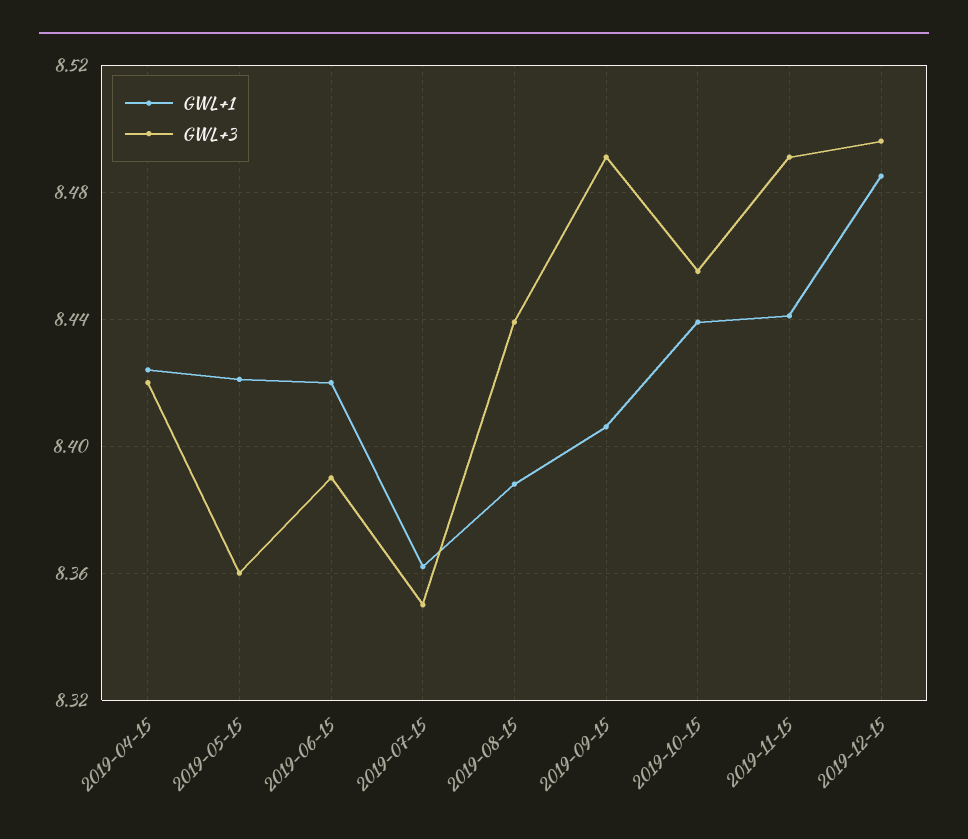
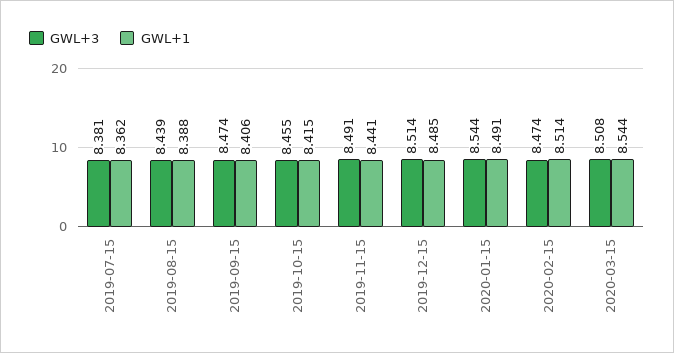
GWL+1, 2019-04-15: 8.425 -> none
GWL+3, 2019-04-15: 8.42 -> none
GWL+1, 2019-05-15: 8.42 -> none
GWL+3, 2019-05-15: 8.36 -> none
GWL+1, 2019-06-15: 8.42 -> none
GWL+3, 2019-06-15: 8.39 -> none
GWL+3, 2019-07-15: 8.35 -> 8.381
GWL+3, 2019-09-15: 8.49 -> 8.474
GWL+1, 2019-10-15: 8.44 -> 8.415
GWL+3, 2019-12-15: 8.495 -> 8.514
GWL+3, 2020-01-15: none -> 8.544
GWL+1, 2020-01-15: none -> 8.491
GWL+3, 2020-02-15: none -> 8.474
GWL+1, 2020-02-15: none -> 8.514
GWL+3, 2020-03-15: none -> 8.508
GWL+1, 2020-03-15: none -> 8.544

